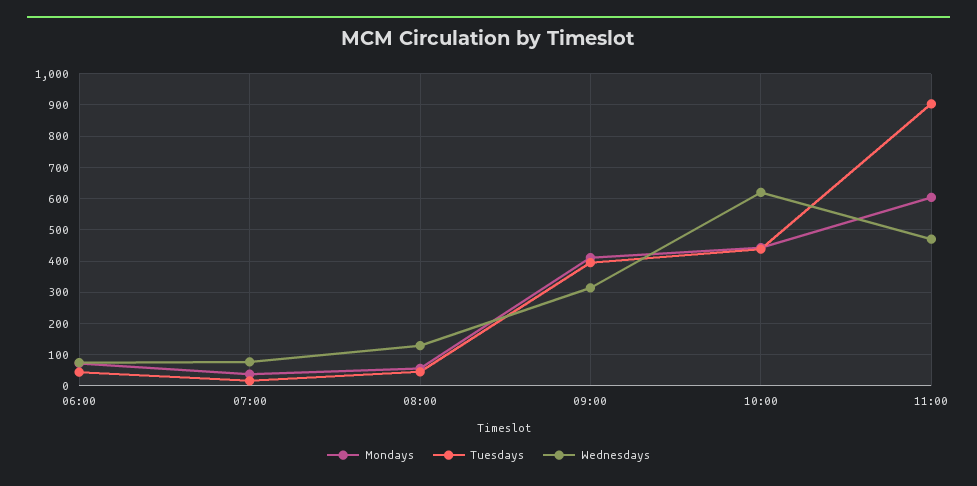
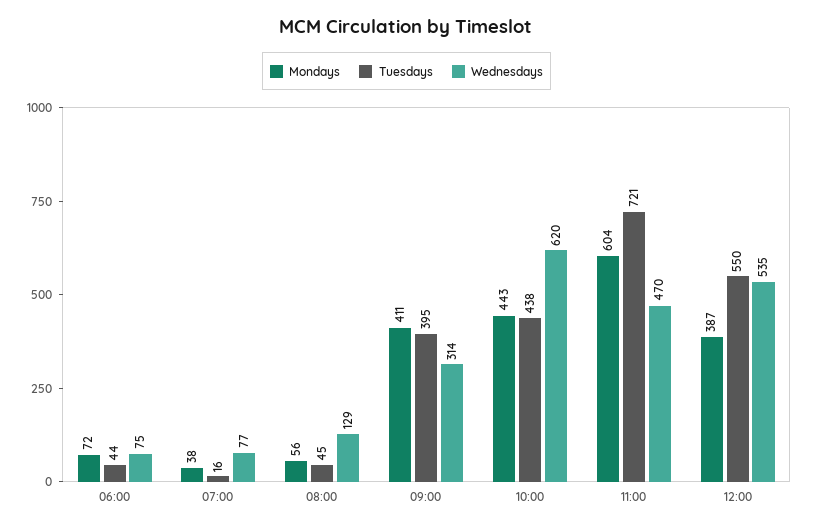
Tuesdays, 11:00: 900 -> 721
Mondays, 12:00: none -> 387
Tuesdays, 12:00: none -> 550
Wednesdays, 12:00: none -> 535

